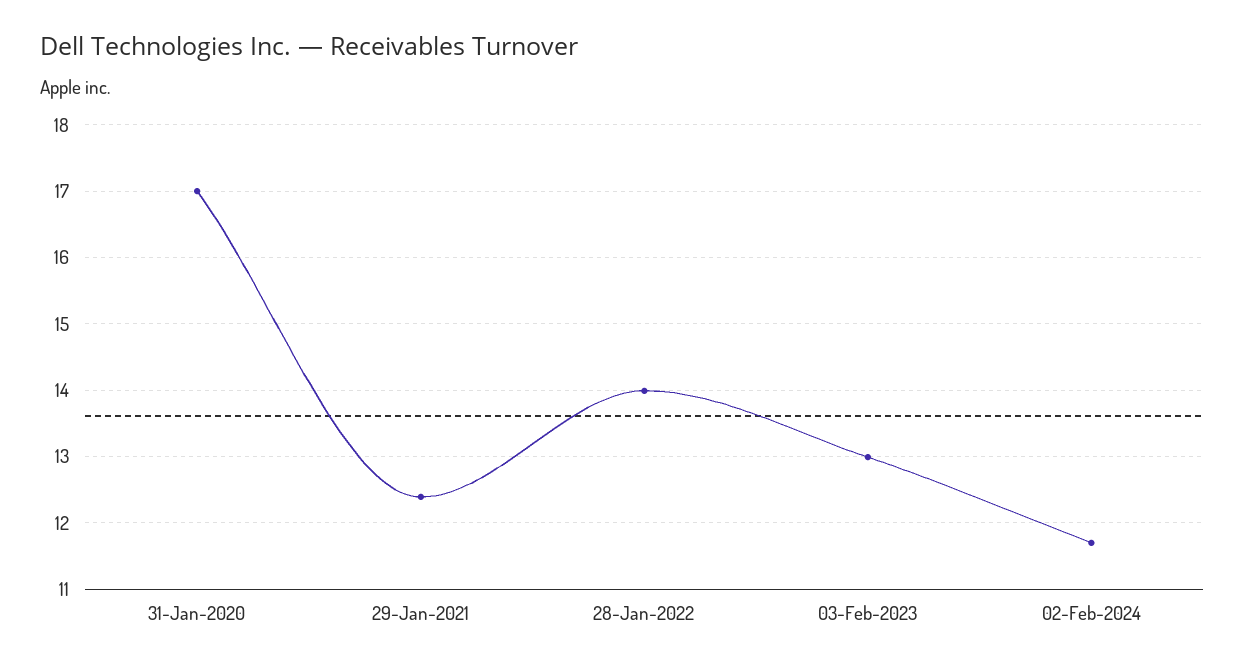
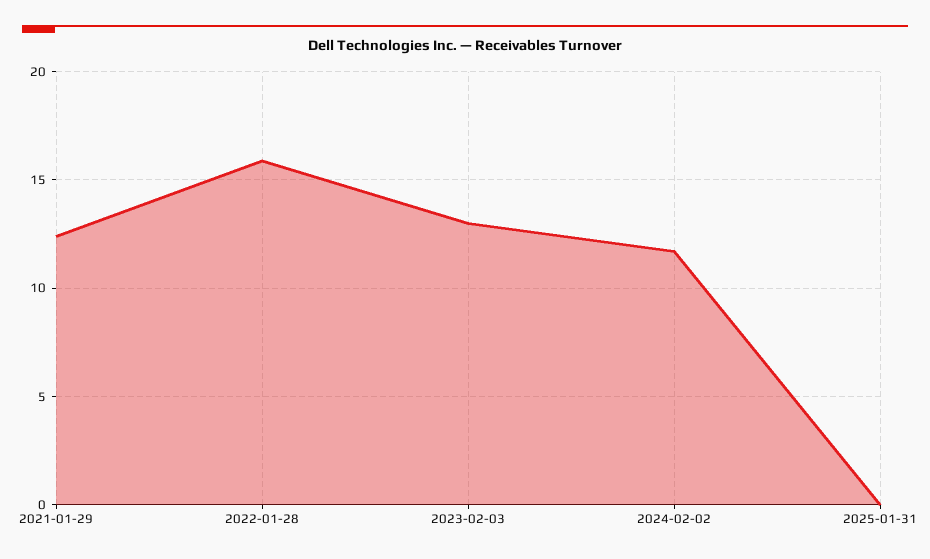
31-Jan-2020: 17 -> none
28-Jan-2022: 14 -> 16
2025-01-31: none -> 0

